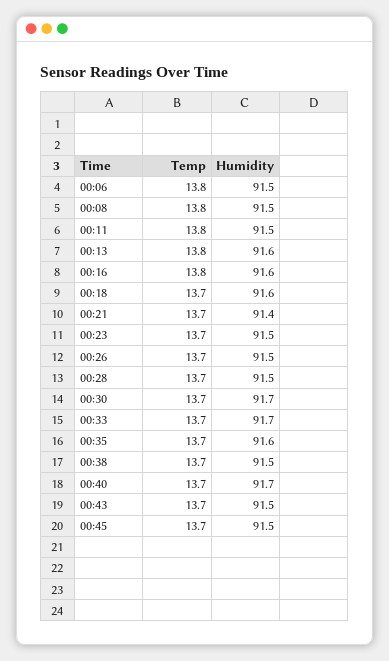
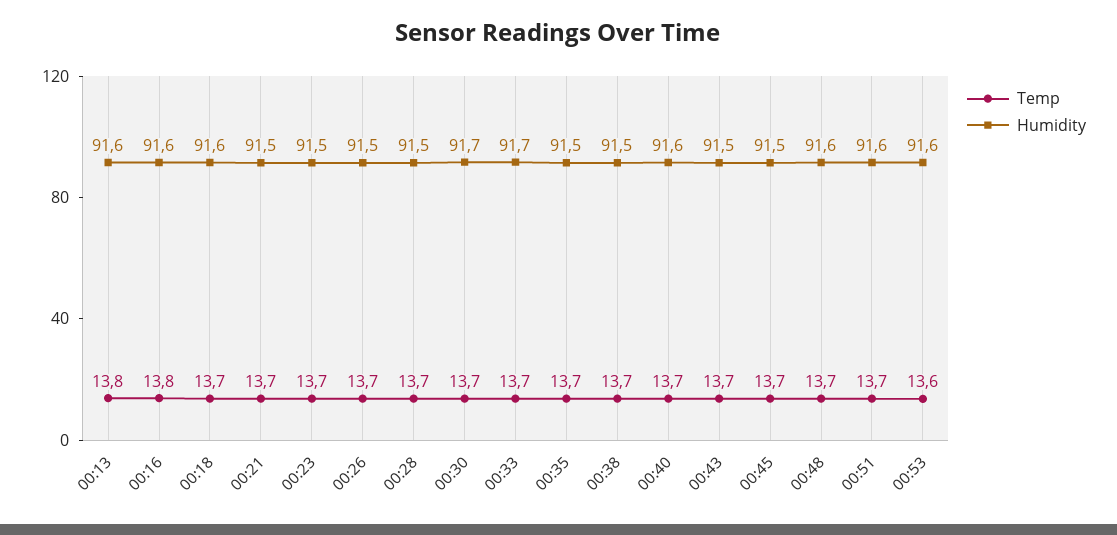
Temp, 00:06: 13.8 -> none
Humidity, 00:06: 91.5 -> none
Temp, 00:08: 13.8 -> none
Humidity, 00:08: 91.5 -> none
Temp, 00:11: 13.8 -> none
Humidity, 00:11: 91.5 -> none
Humidity, 00:21: 91.4 -> 91.5
Humidity, 00:35: 91.6 -> 91.5
Humidity, 00:40: 91.7 -> 91.6
Temp, 00:48: none -> 13.7
Humidity, 00:48: none -> 91.6
Temp, 00:51: none -> 13.7
Humidity, 00:51: none -> 91.6
Temp, 00:53: none -> 13.6
Humidity, 00:53: none -> 91.6

